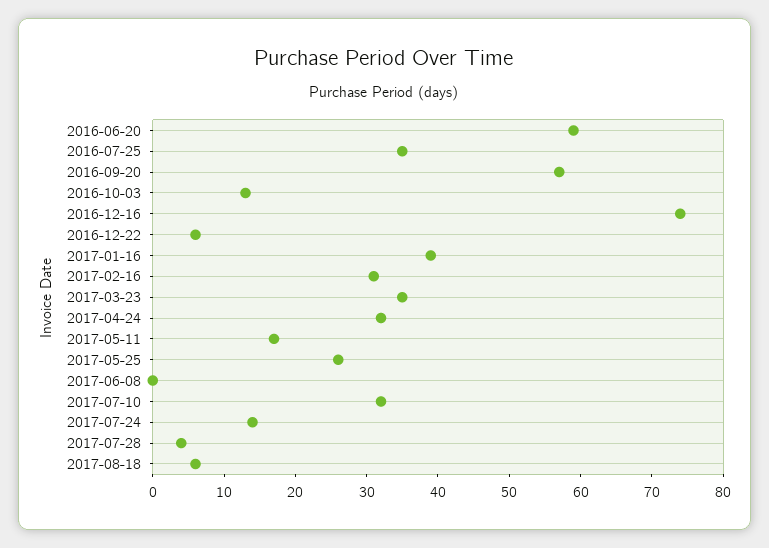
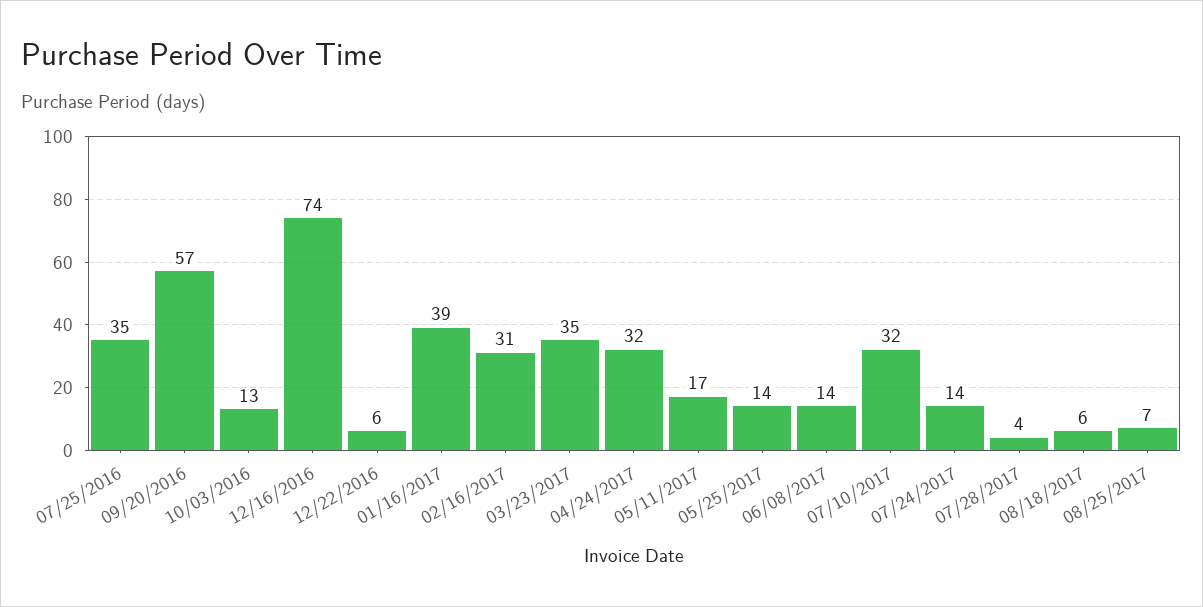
2016-06-20: 60 -> none
2017-05-25: 25 -> 14
2017-06-08: 0 -> 14
08/25/2017: none -> 7

